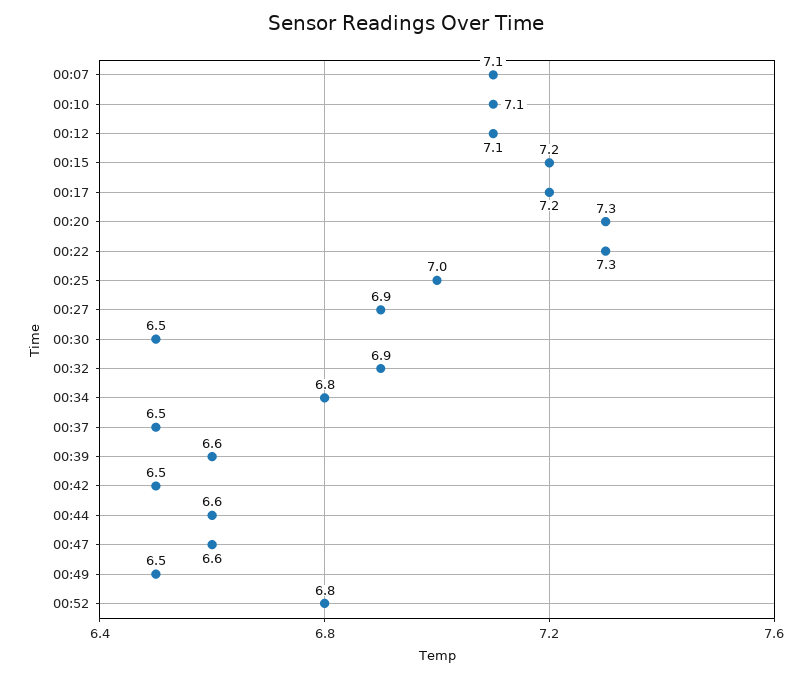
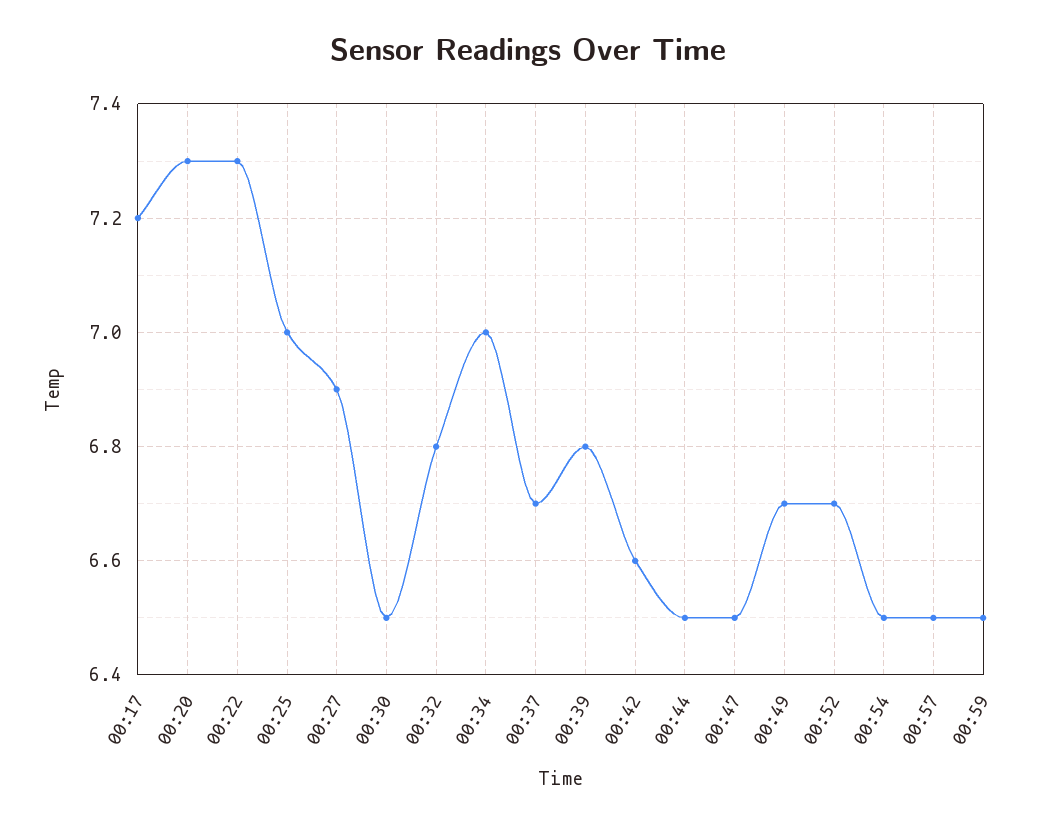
00:07: 7.1 -> none
00:10: 7.1 -> none
00:12: 7.1 -> none
00:15: 7.2 -> none
00:32: 6.9 -> 6.8
00:34: 6.8 -> 7
00:37: 6.5 -> 6.7
00:39: 6.6 -> 6.8
00:42: 6.5 -> 6.6
00:44: 6.6 -> 6.5
00:47: 6.6 -> 6.5
00:49: 6.5 -> 6.7
00:52: 6.8 -> 6.7
00:54: none -> 6.5
00:57: none -> 6.5
00:59: none -> 6.5

